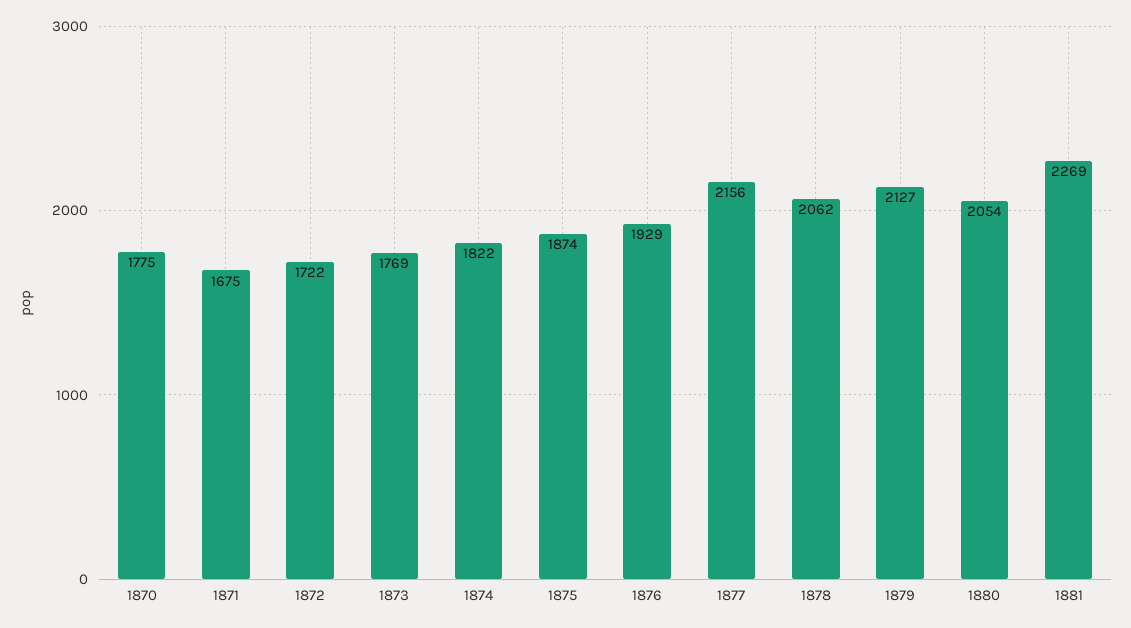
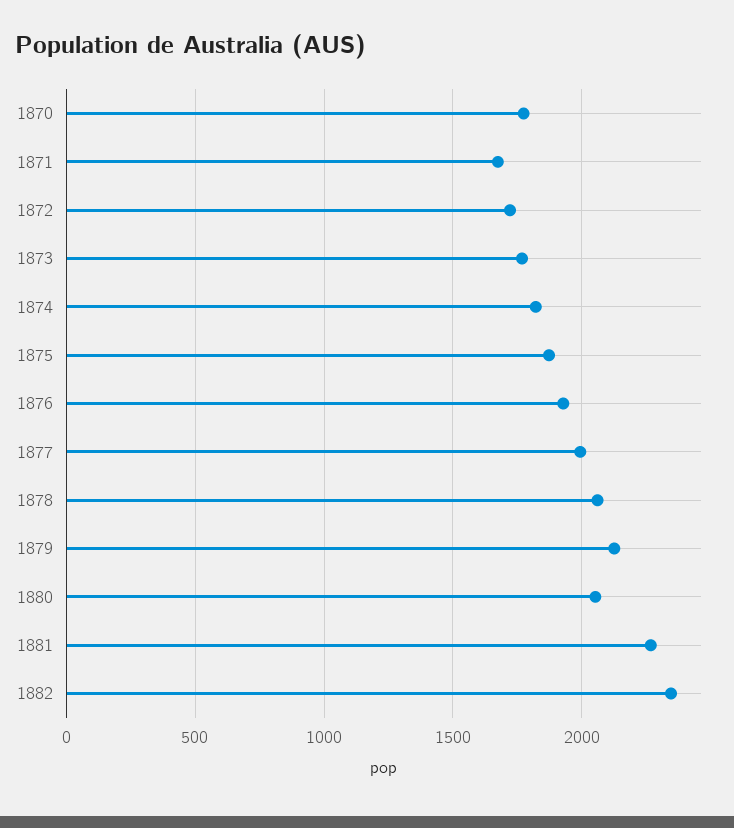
1877: 2156 -> 2000
1882: none -> 2350

